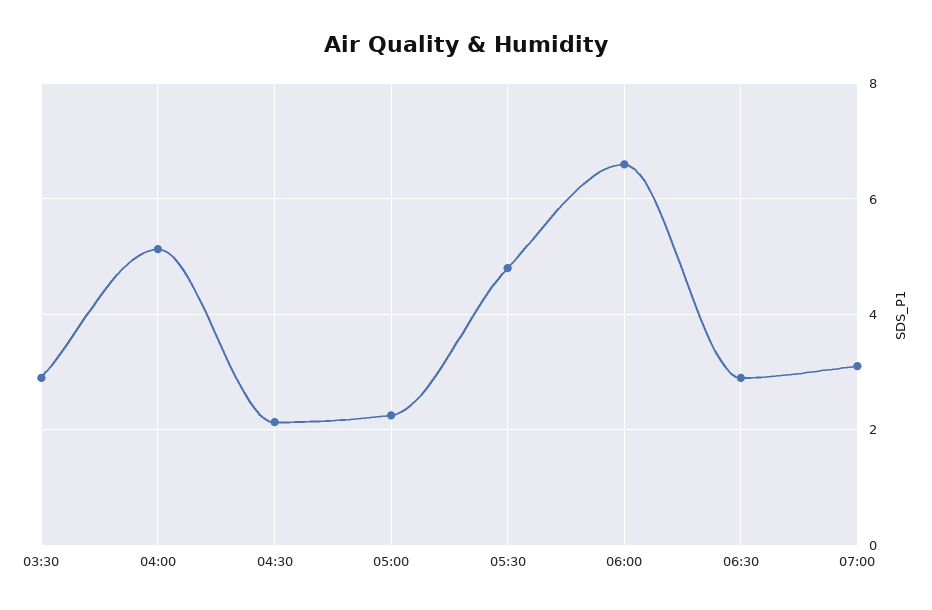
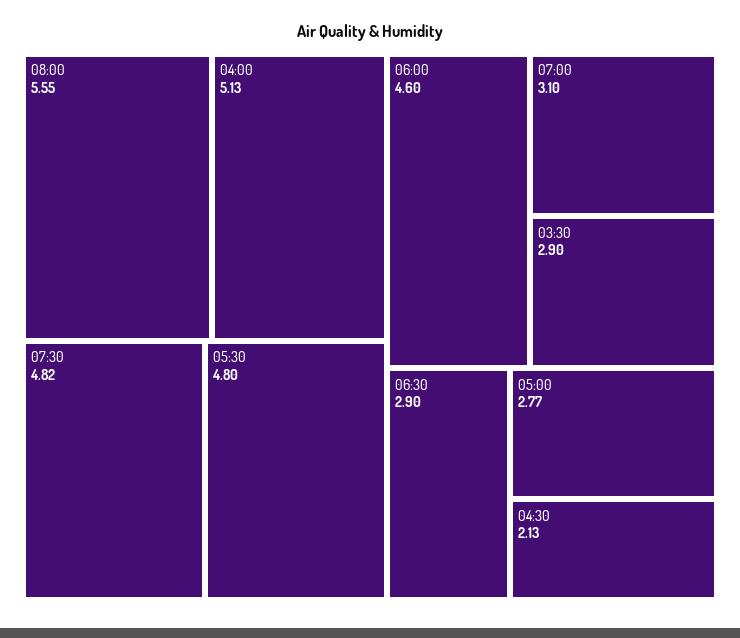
05:00: 2.2 -> 2.77
06:00: 6.6 -> 4.6
08:00: none -> 5.55
07:30: none -> 4.82

